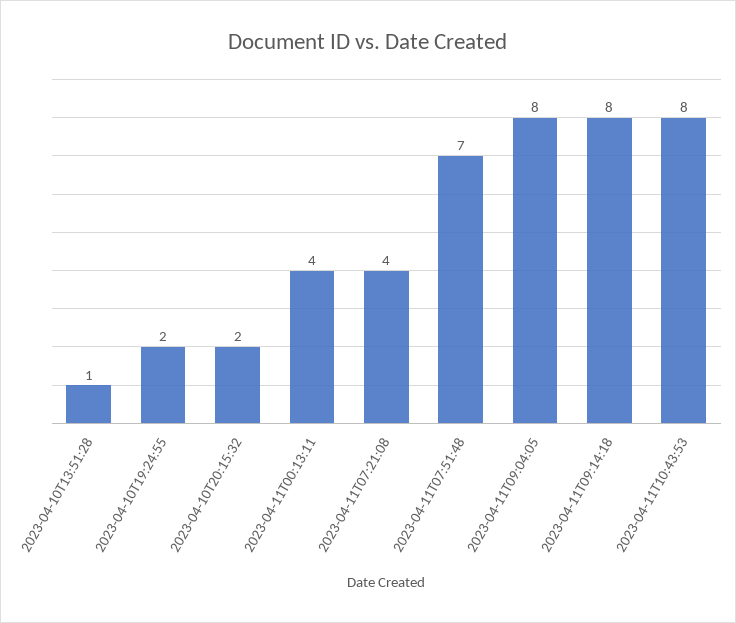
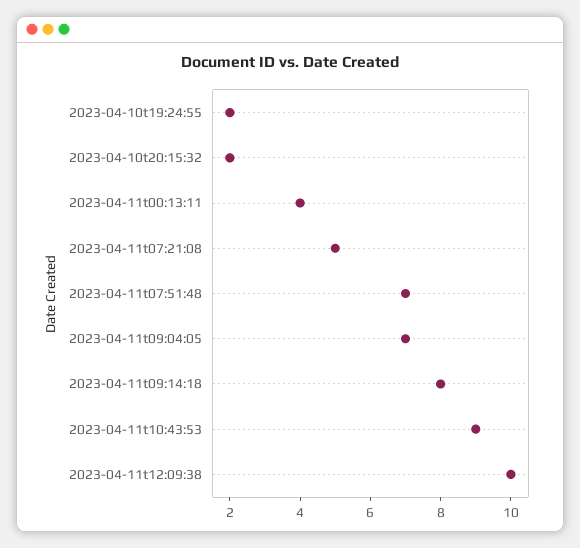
2023-04-10T13:51:28: 1 -> none
2023-04-11T07:21:08: 4 -> 5
2023-04-11T09:04:05: 8 -> 7
2023-04-11T10:43:53: 8 -> 9
2023-04-11t12:09:38: none -> 10

